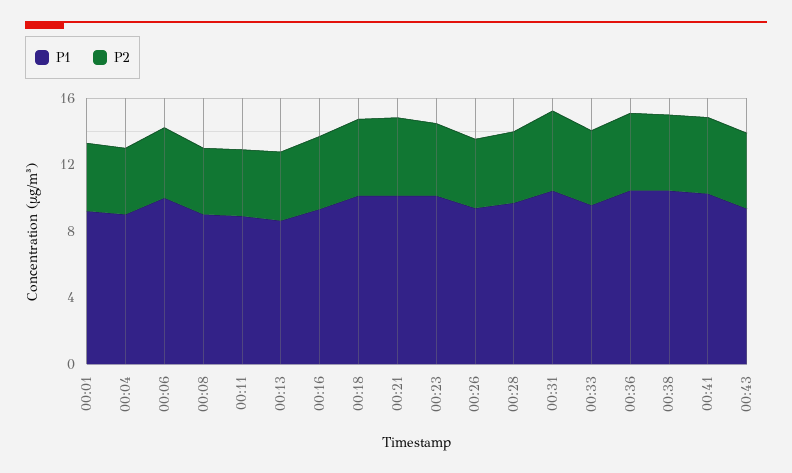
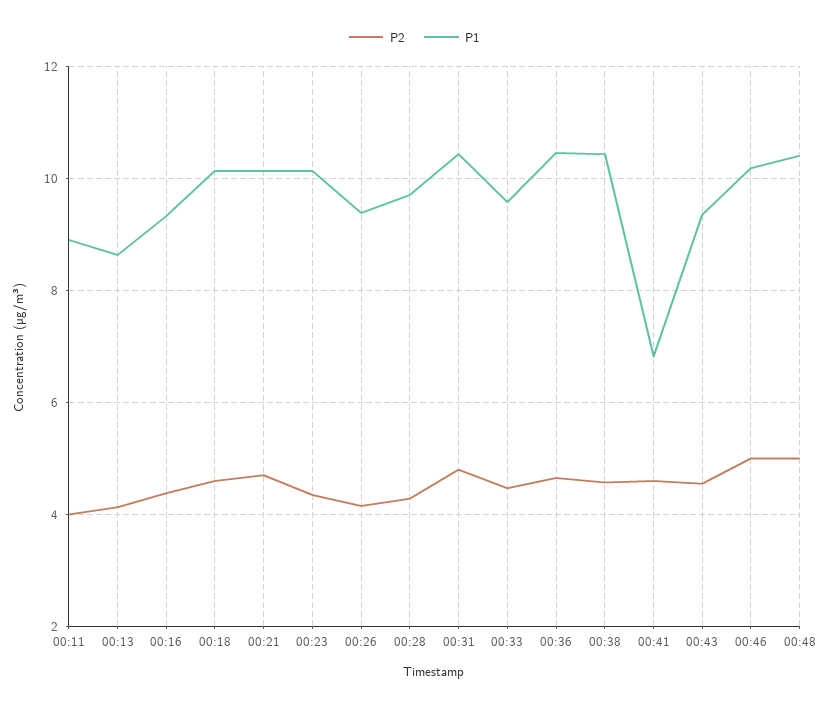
P1, 00:01: 9 -> none
P2, 00:01: 4 -> none
P1, 00:04: 9 -> none
P2, 00:04: 4 -> none
P1, 00:06: 10 -> none
P2, 00:06: 4 -> none
P1, 00:08: 9 -> none
P2, 00:08: 4 -> none
P1, 00:41: 10 -> 6.8
P2, 00:46: none -> 5
P1, 00:46: none -> 10.2
P2, 00:48: none -> 5
P1, 00:48: none -> 10.4

